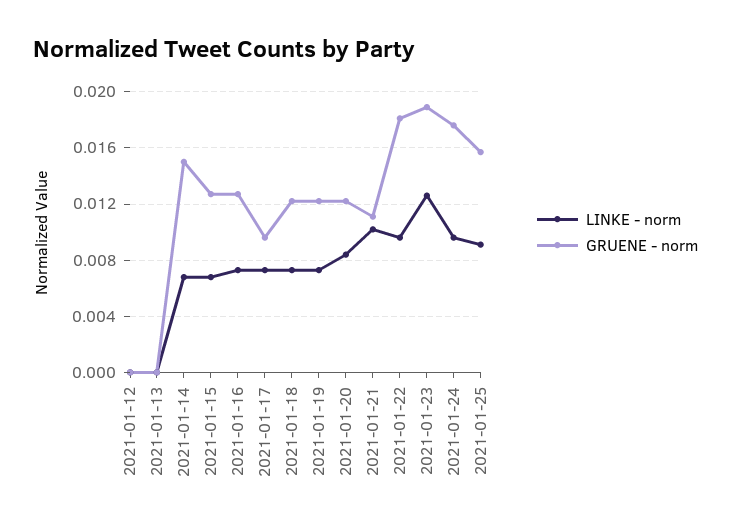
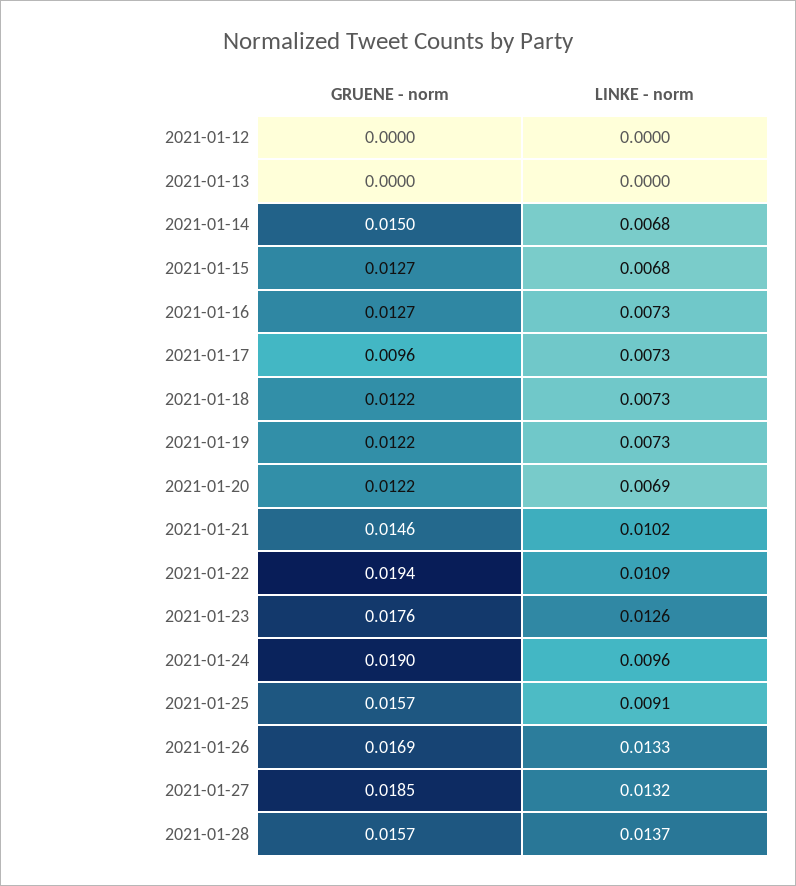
LINKE - norm, 2021-01-20: 0.0085 -> 0.0069
GRUENE - norm, 2021-01-21: 0.011 -> 0.0146
LINKE - norm, 2021-01-22: 0.0095 -> 0.0109
GRUENE - norm, 2021-01-22: 0.018 -> 0.0194
GRUENE - norm, 2021-01-23: 0.019 -> 0.0176
GRUENE - norm, 2021-01-24: 0.0175 -> 0.019
GRUENE - norm, 2021-01-26: none -> 0.0169
LINKE - norm, 2021-01-26: none -> 0.0133
GRUENE - norm, 2021-01-27: none -> 0.0185
LINKE - norm, 2021-01-27: none -> 0.0132
GRUENE - norm, 2021-01-28: none -> 0.0157
LINKE - norm, 2021-01-28: none -> 0.0137

